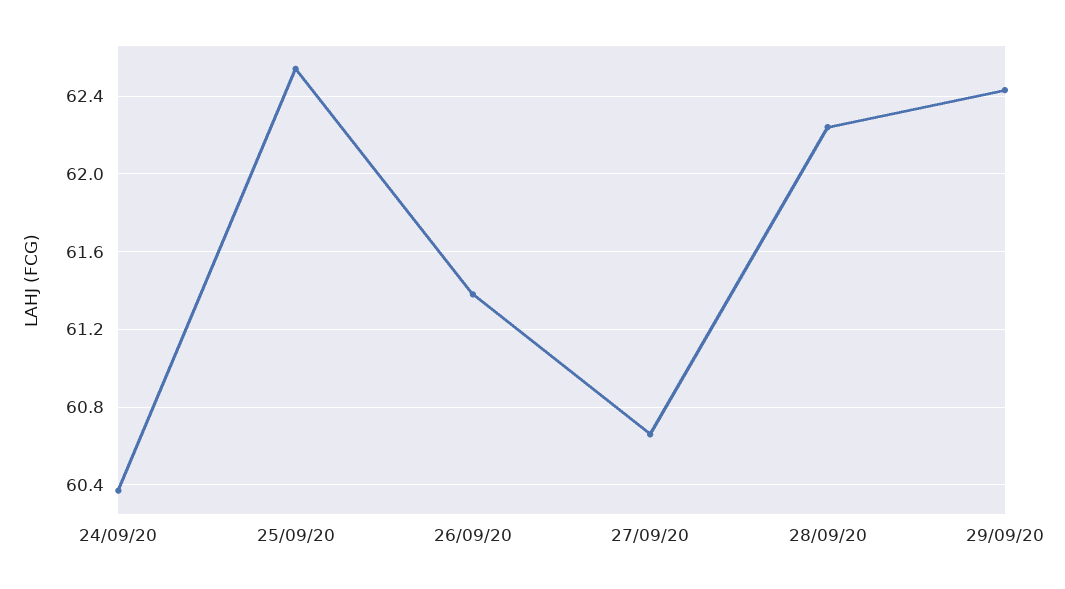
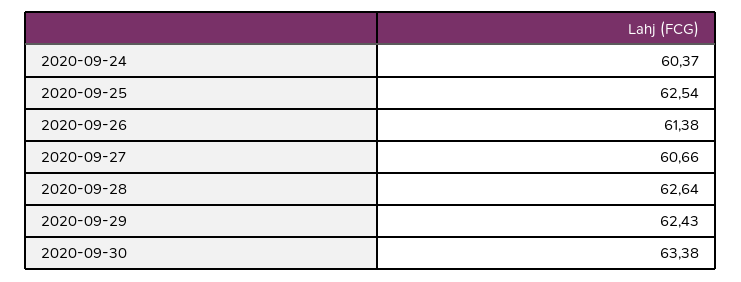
28/09/20: 62.25 -> 62.64
2020-09-30: none -> 63.38

